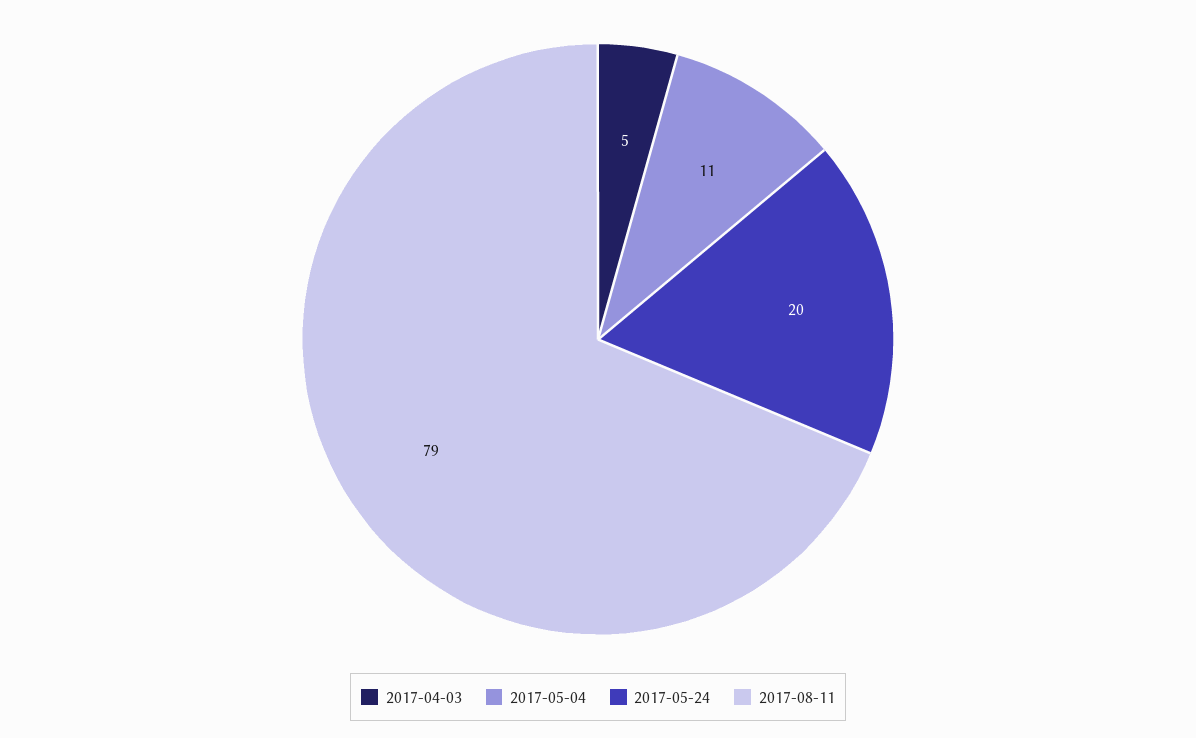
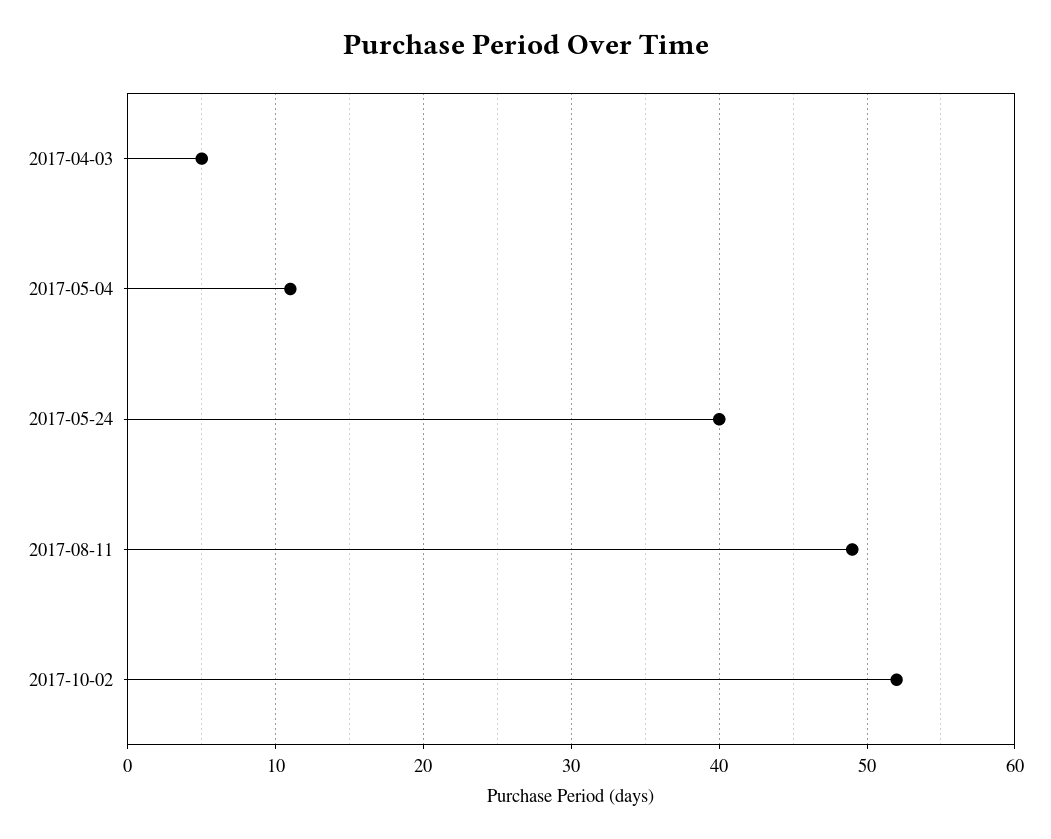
2017-05-24: 20 -> 40
2017-08-11: 79 -> 49
2017-10-02: none -> 52

